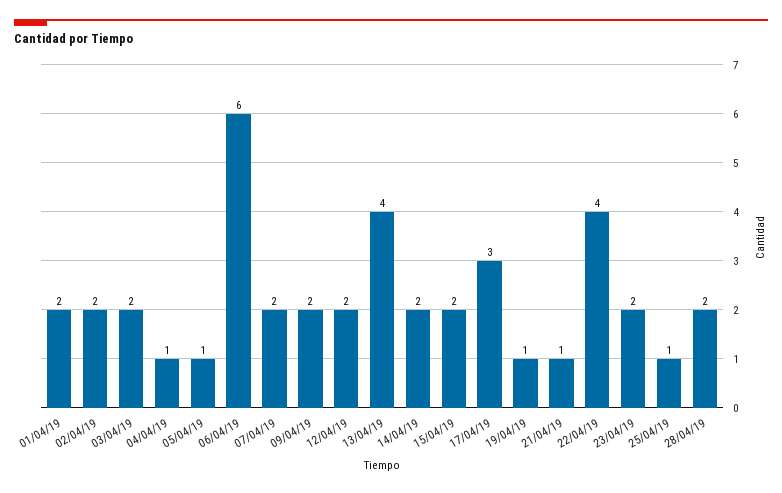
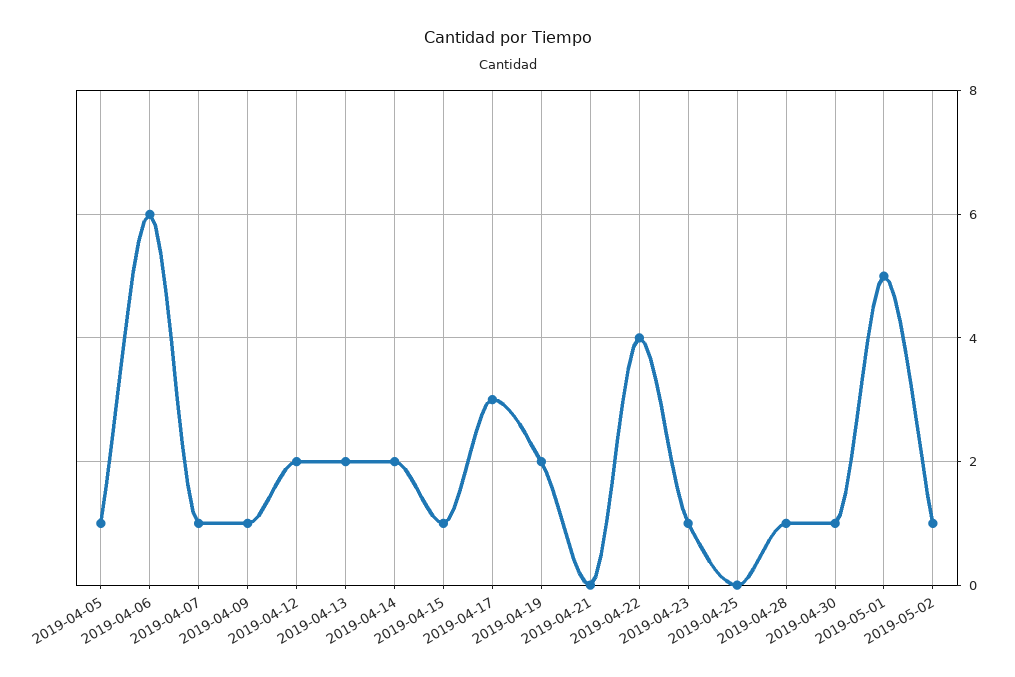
01/04/19: 2 -> none
02/04/19: 2 -> none
03/04/19: 2 -> none
04/04/19: 1 -> none
07/04/19: 2 -> 1
09/04/19: 2 -> 1
13/04/19: 4 -> 2
15/04/19: 2 -> 1
19/04/19: 1 -> 2
21/04/19: 1 -> 0
23/04/19: 2 -> 1
25/04/19: 1 -> 0
28/04/19: 2 -> 1
2019-04-30: none -> 1
2019-05-01: none -> 5
2019-05-02: none -> 1

